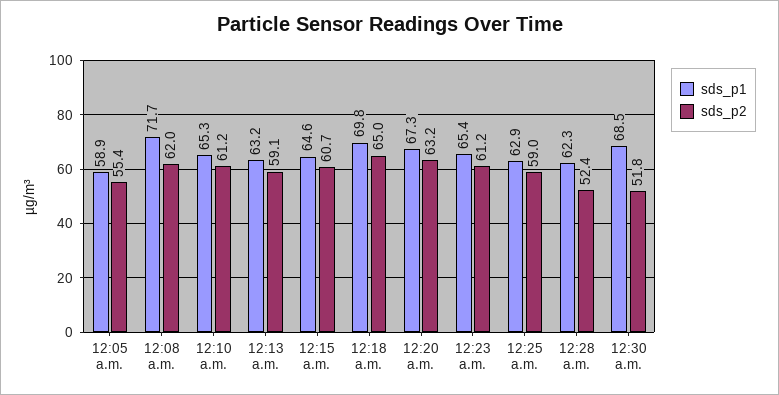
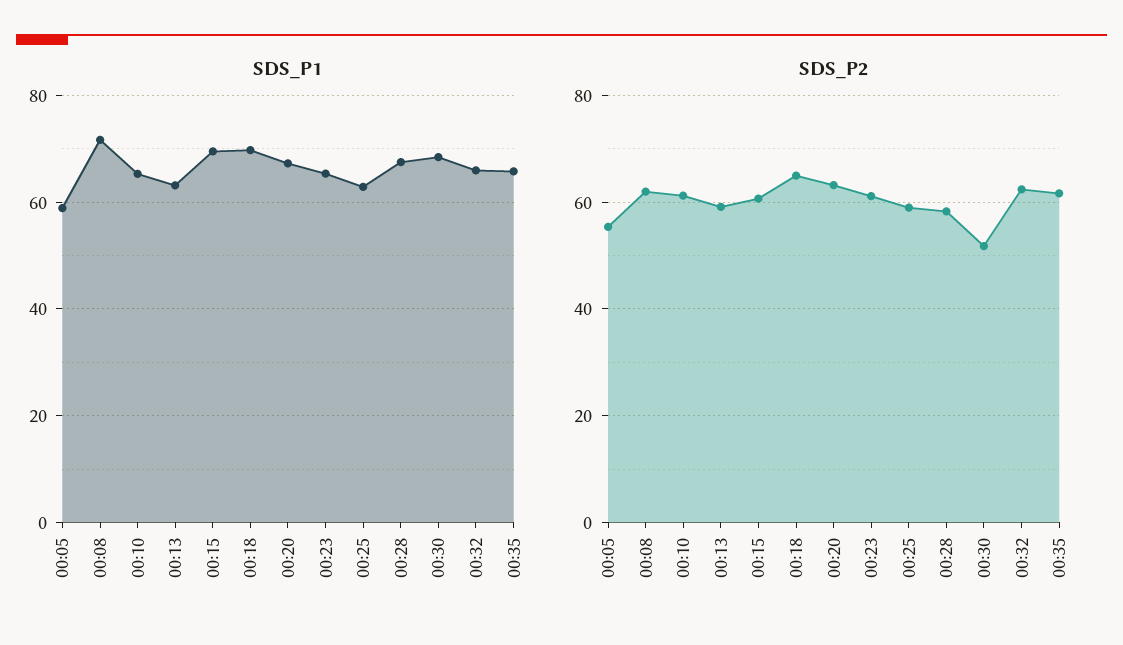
sds_p1, 12:15 a.m.: 64.6 -> 70
sds_p1, 12:28 a.m.: 62.3 -> 68
sds_p2, 12:28 a.m.: 52.4 -> 58
sds_p1, 00:32: none -> 66
sds_p1, 00:35: none -> 66
sds_p2, 00:32: none -> 62
sds_p2, 00:35: none -> 62

